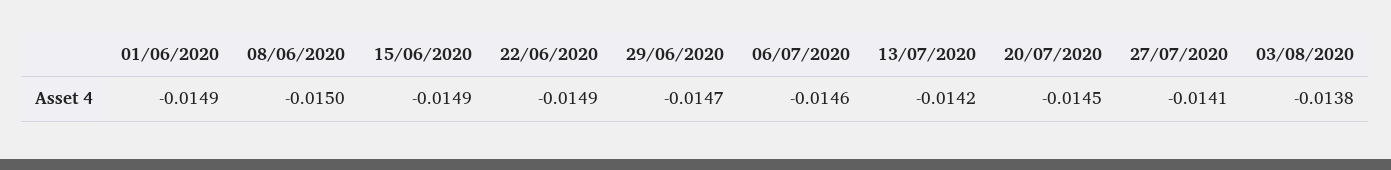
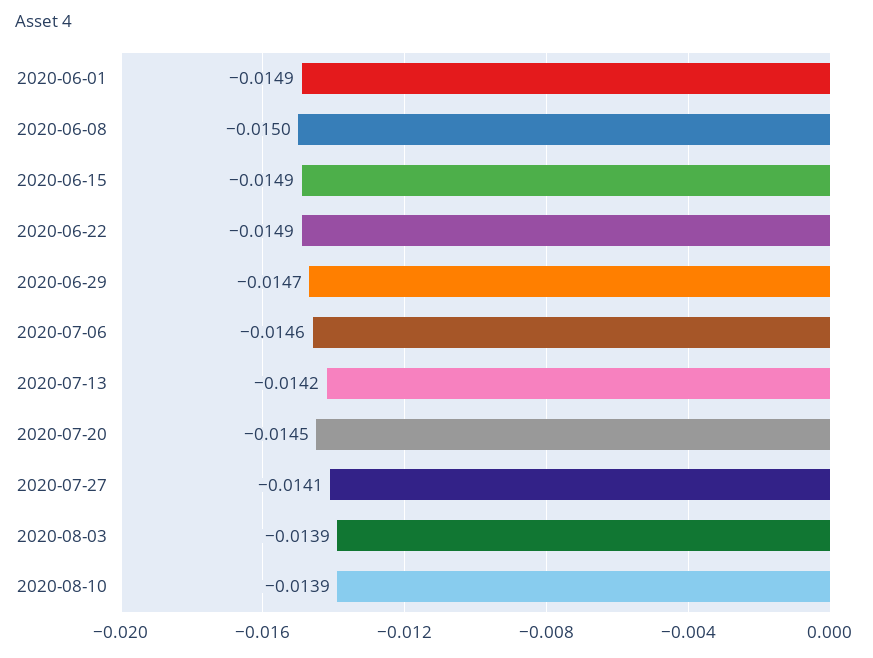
03/08/2020: -0.0138 -> -0.0139
2020-08-10: none -> -0.0139

